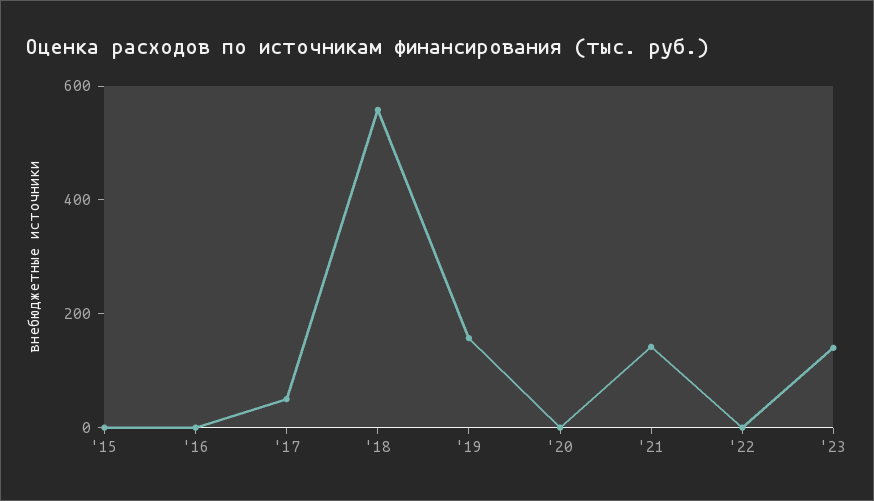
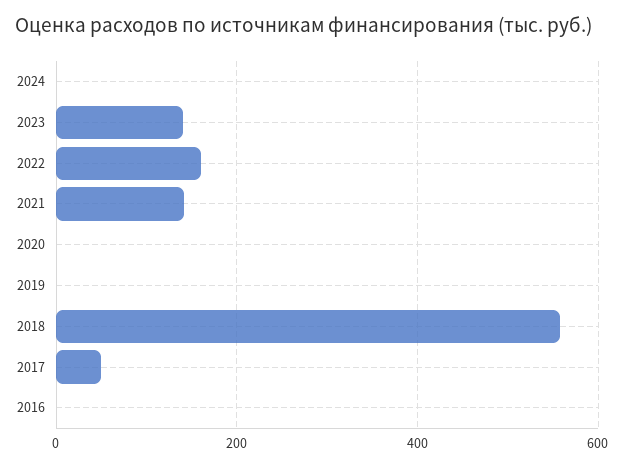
'15: 0 -> none
'19: 150 -> 0
'22: 0 -> 160
2024: none -> 0

